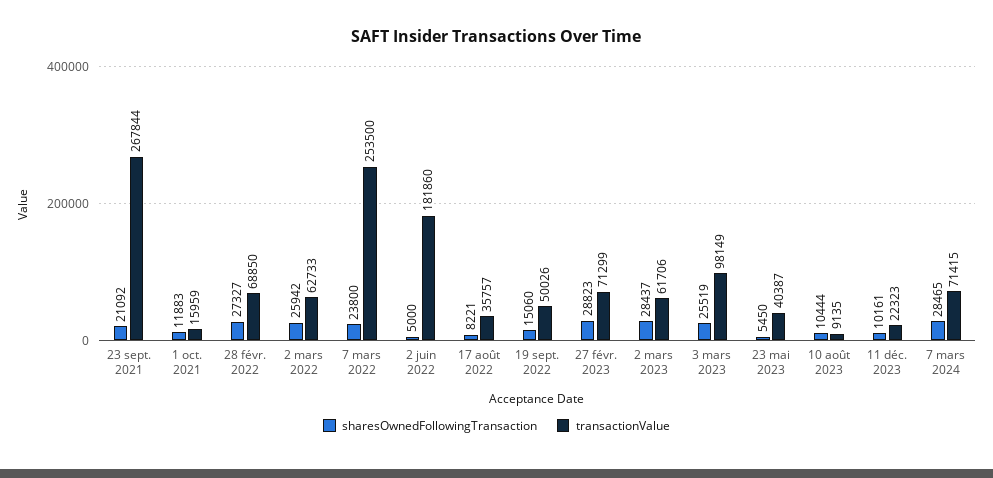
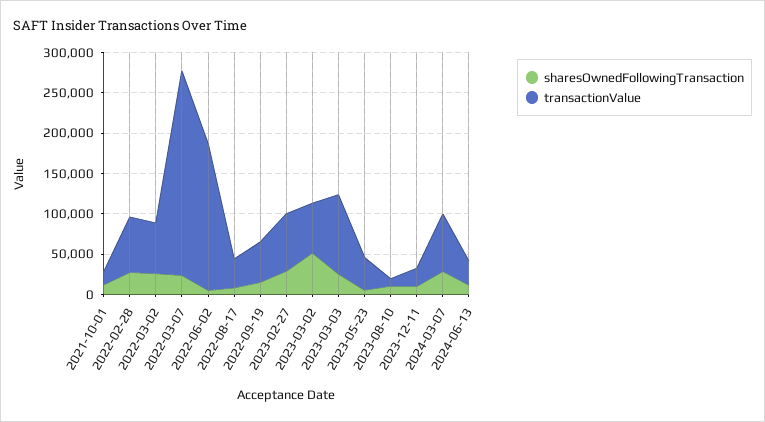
sharesOwnedFollowingTransaction, 23 sept. 2021: 21092 -> none
transactionValue, 23 sept. 2021: 267844 -> none
sharesOwnedFollowingTransaction, 2 mars 2023: 28437 -> 50000
sharesOwnedFollowingTransaction, 2024-06-13: none -> 10000
transactionValue, 2024-06-13: none -> 30000

